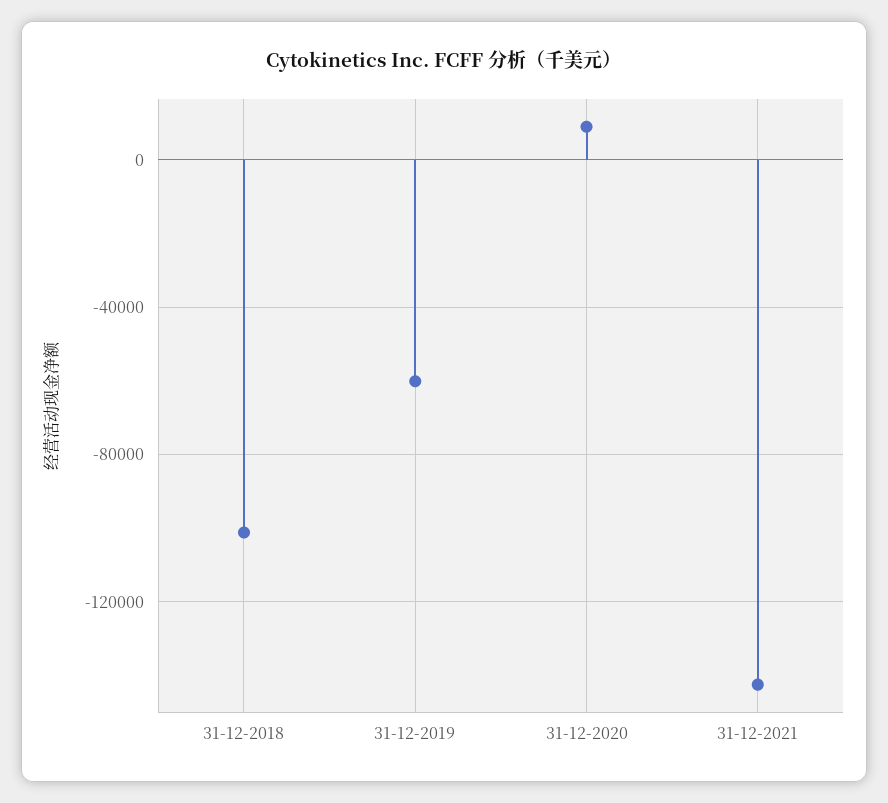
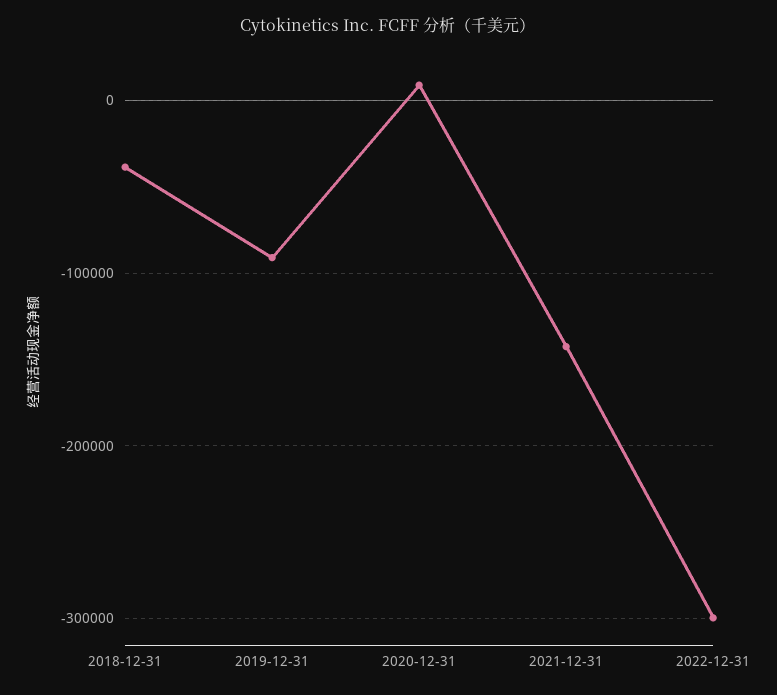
31-12-2018: -100000 -> -40000
31-12-2019: -60000 -> -90000
2022-12-31: none -> -300000

